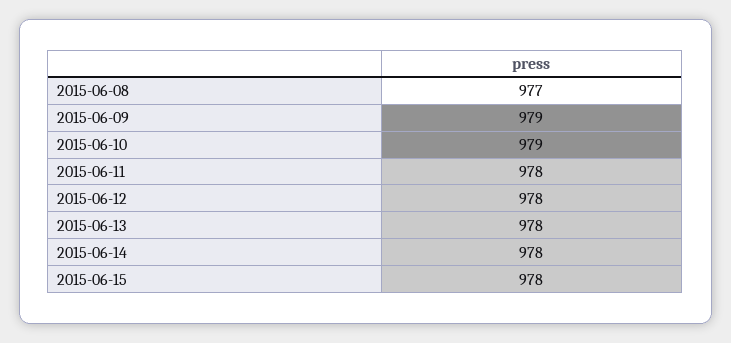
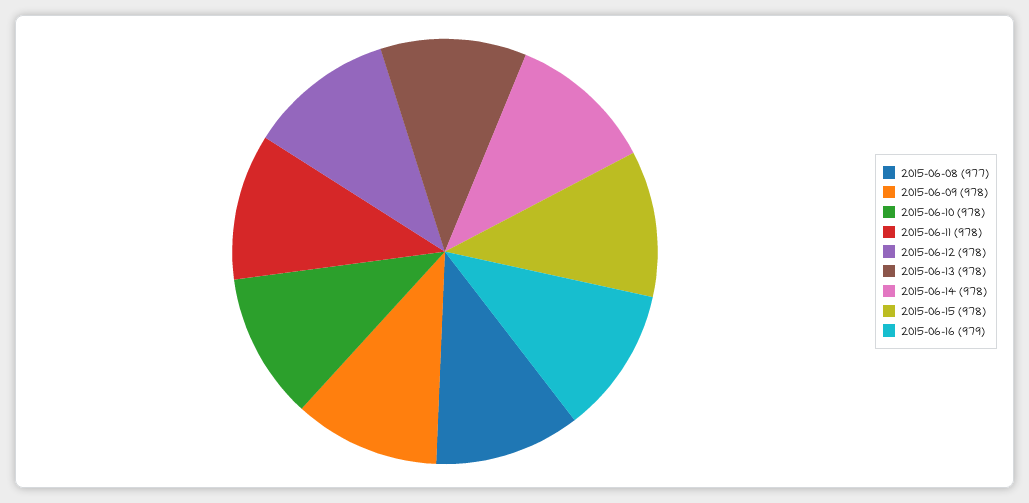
2015-06-09: 979 -> 978
2015-06-10: 979 -> 978
2015-06-16: none -> 979

